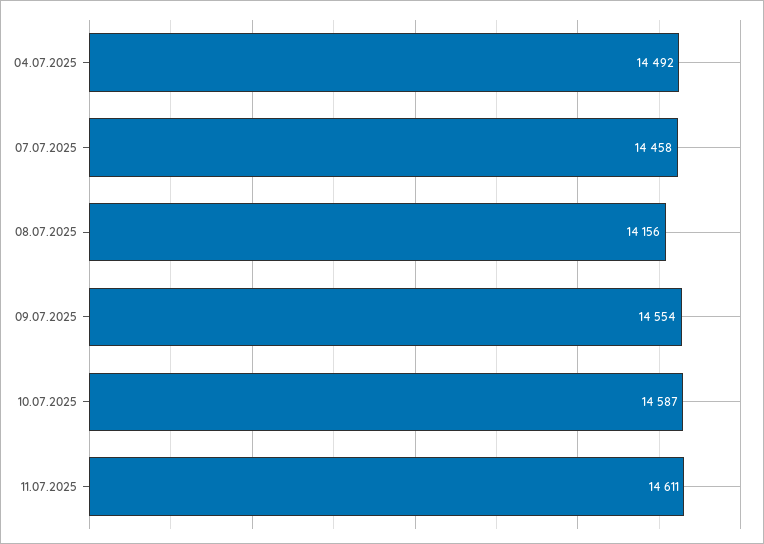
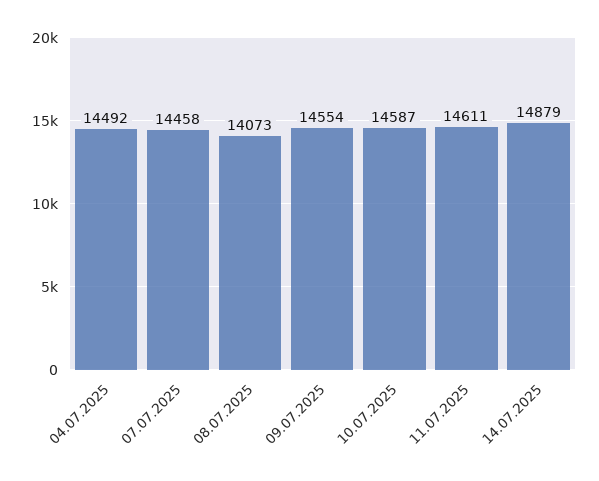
08.07.2025: 14156 -> 14073
14.07.2025: none -> 14879

